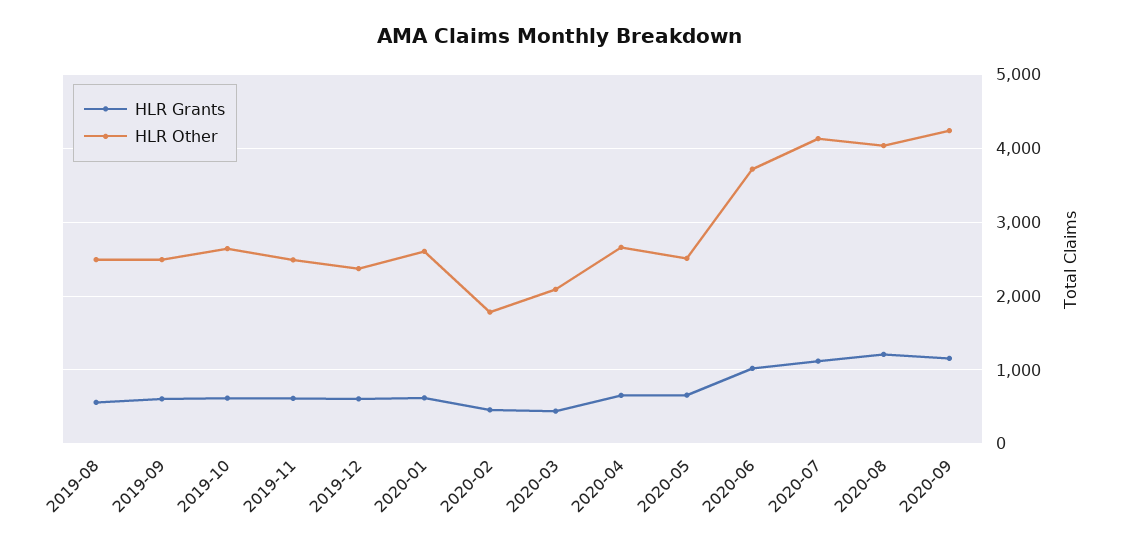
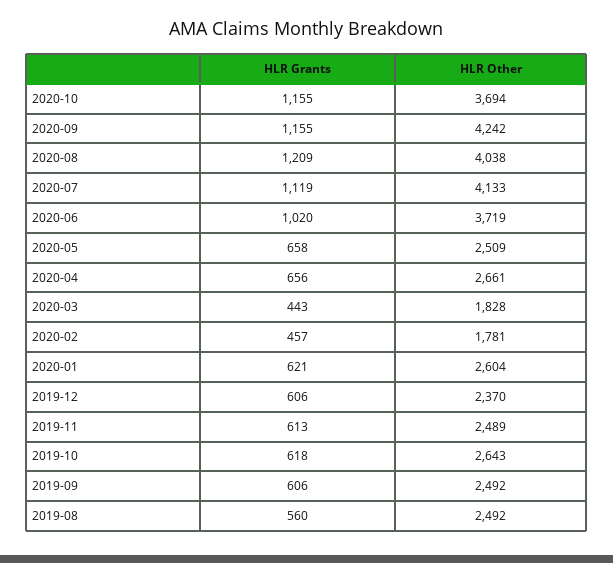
HLR Other, 2020-03: 2100 -> 1828
HLR Grants, 2020-10: none -> 1155
HLR Other, 2020-10: none -> 3694

